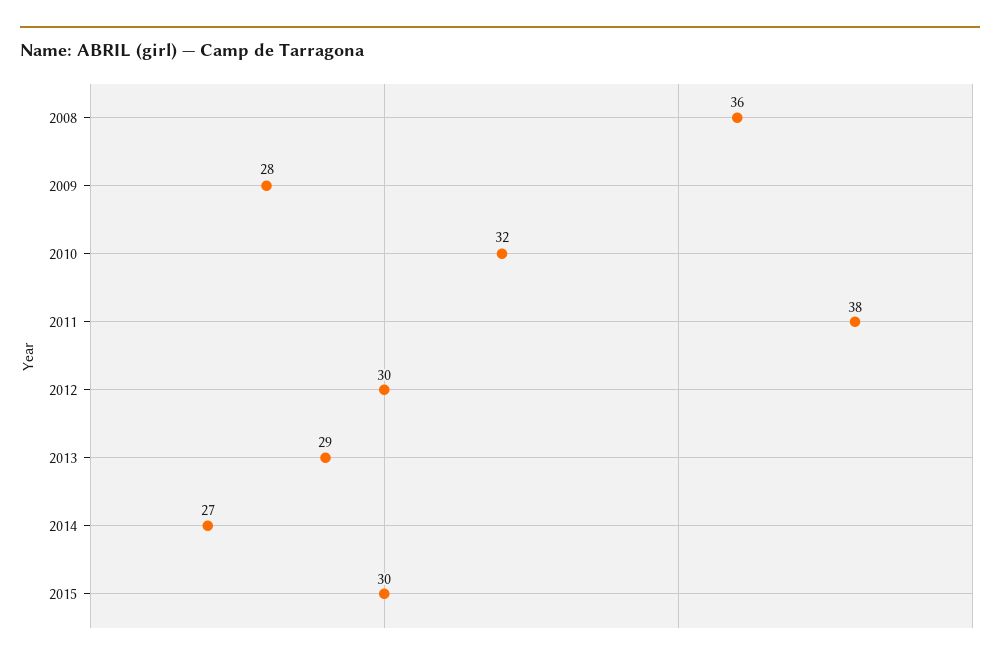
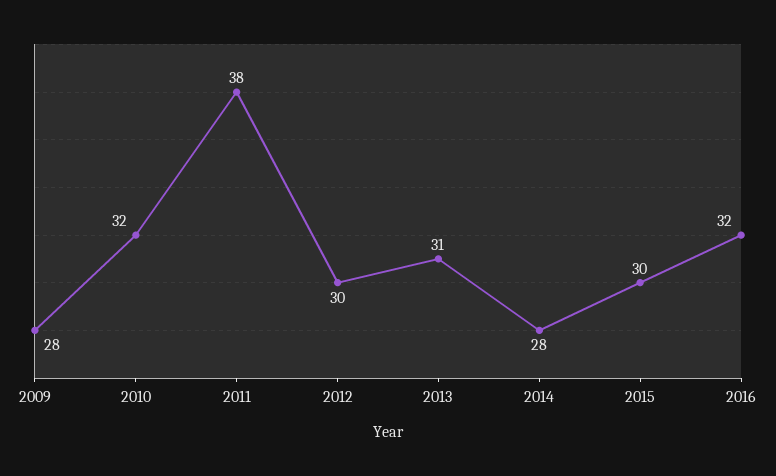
2008: 36 -> none
2013: 29 -> 31
2014: 27 -> 28
2016: none -> 32

